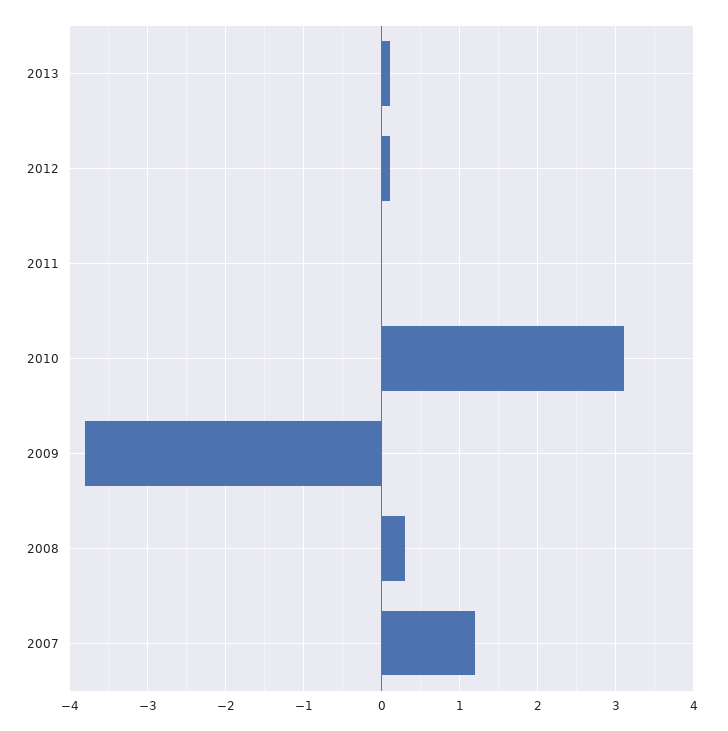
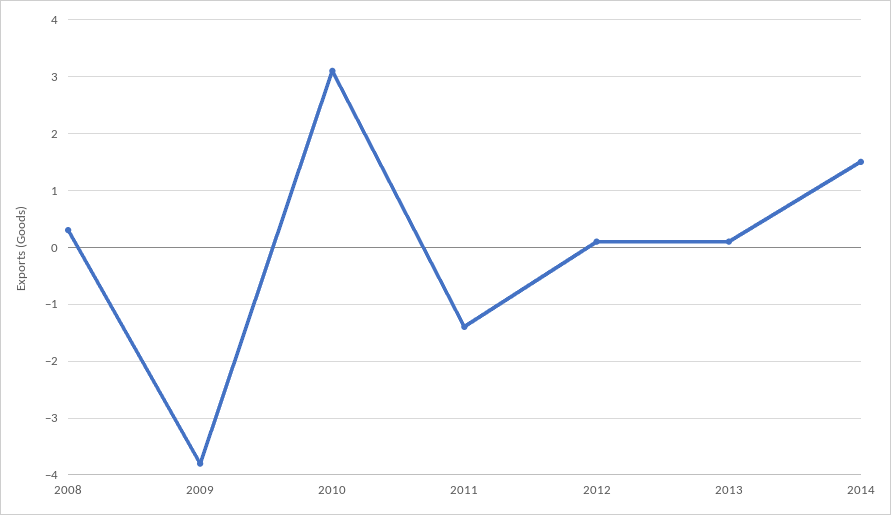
2011: 0 -> -1.5
2007: 1.2 -> none
2014: none -> 1.5

